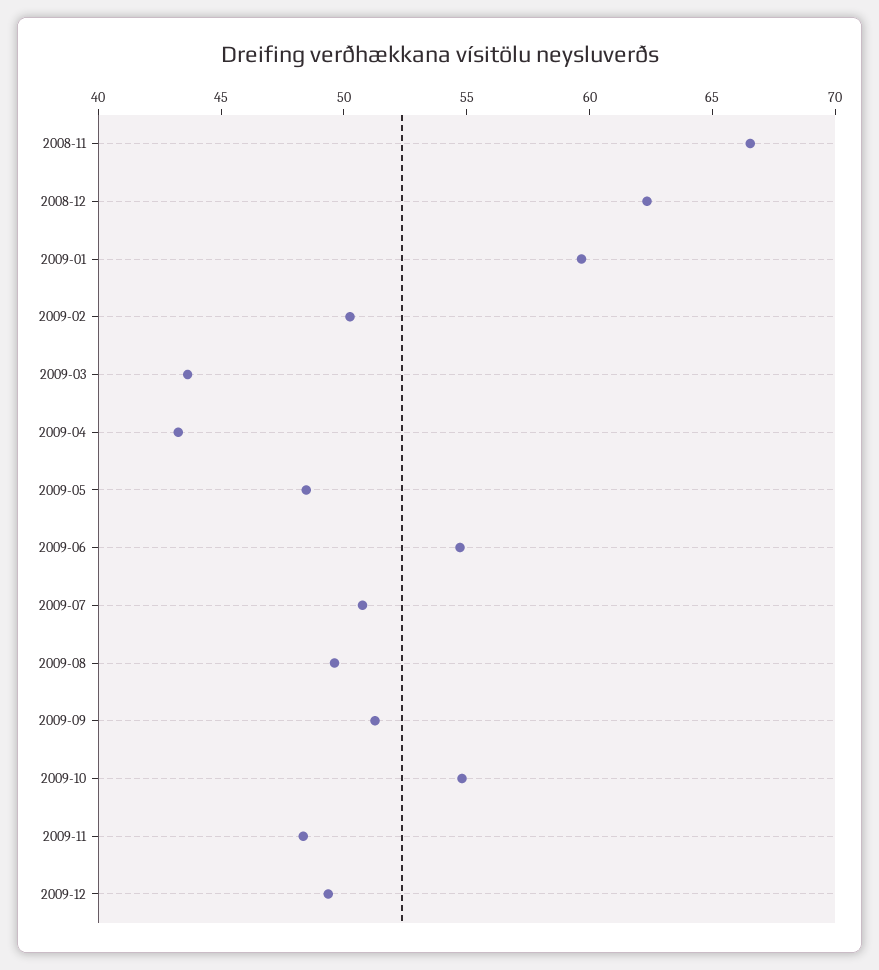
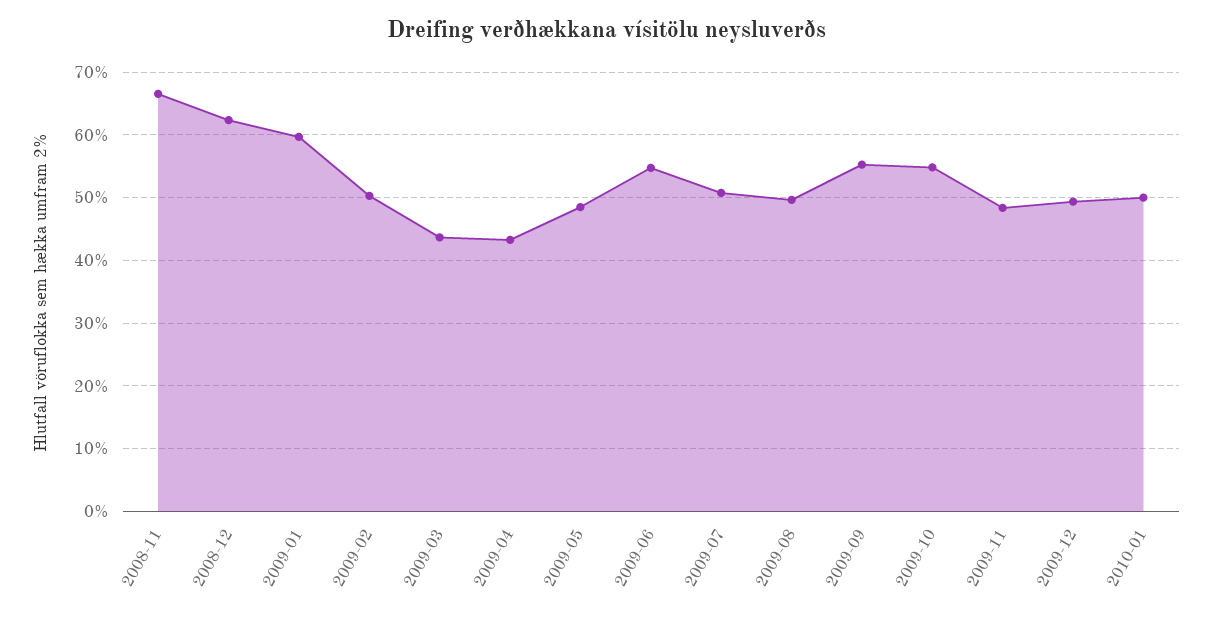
2009-09: 51 -> 55
2010-01: none -> 50

